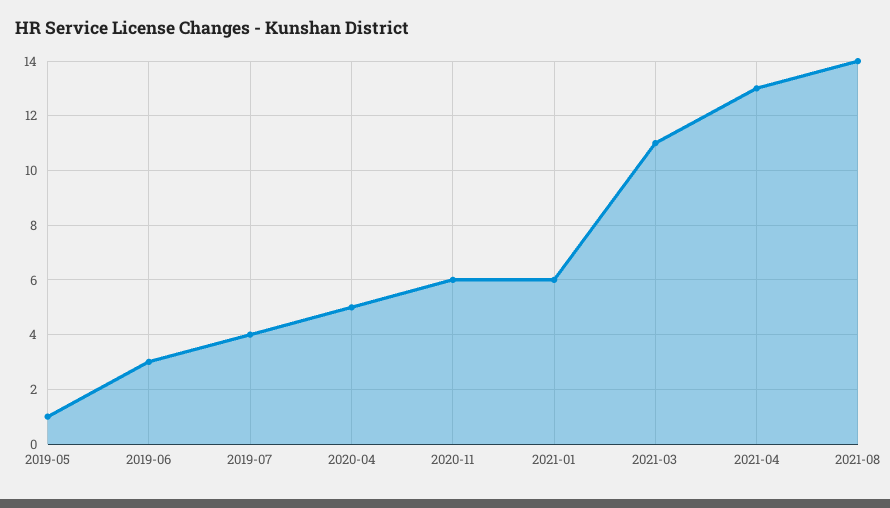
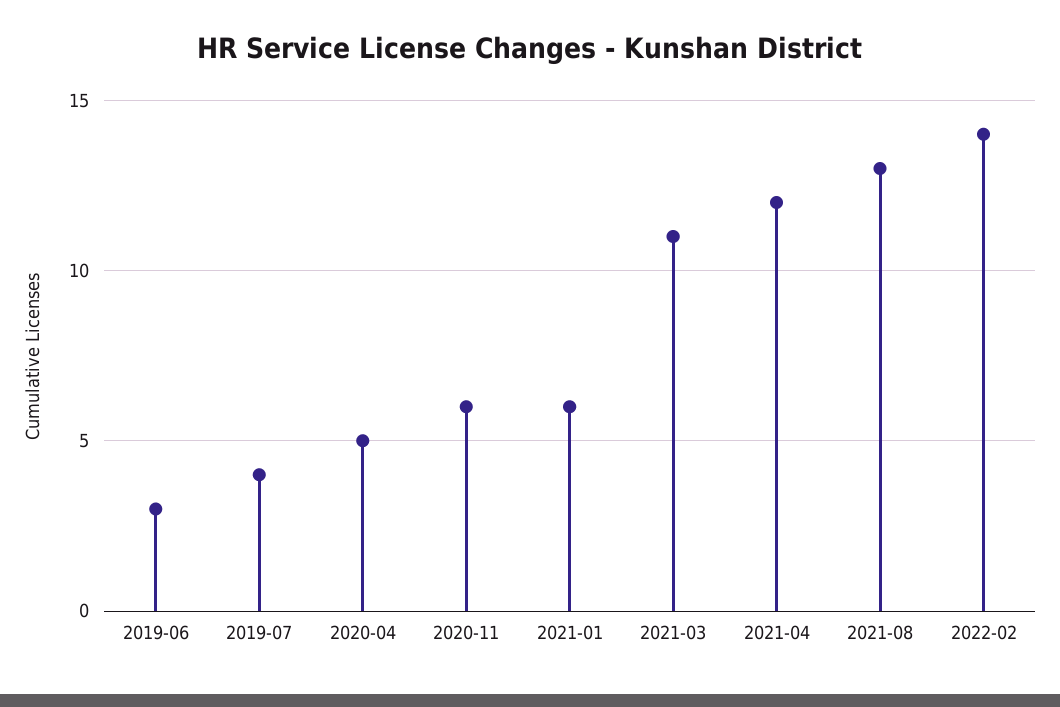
2019-05: 1 -> none
2021-04: 13 -> 12
2021-08: 14 -> 13
2022-02: none -> 14

